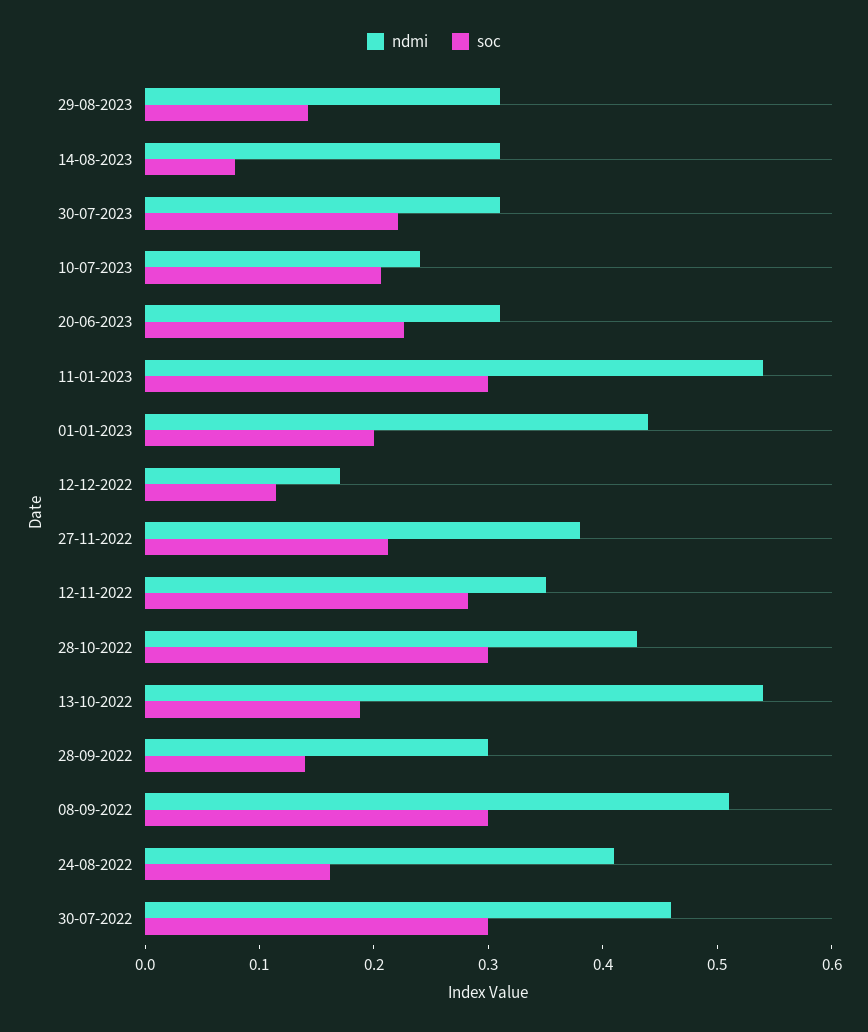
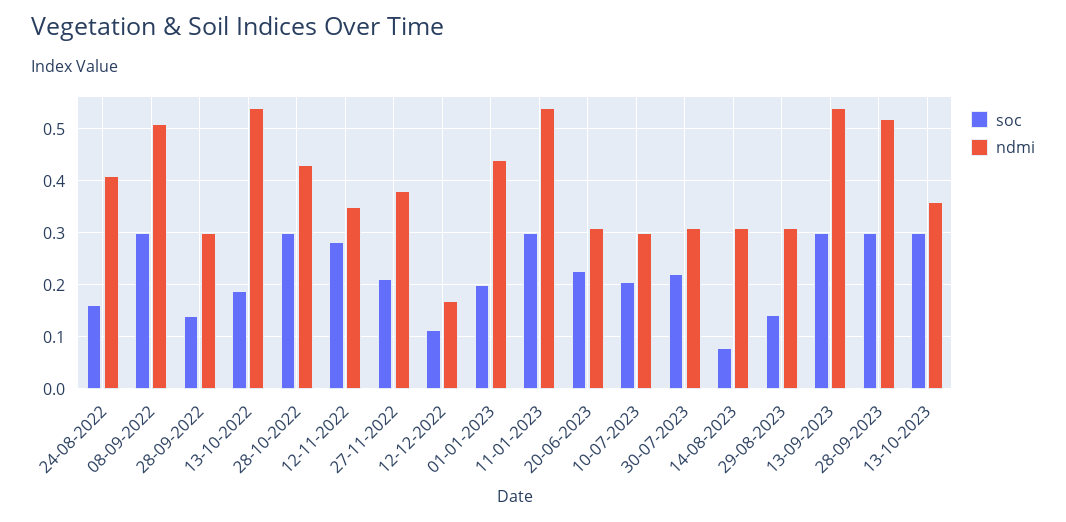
ndmi, 10-07-2023: 0.24 -> 0.3
ndmi, 30-07-2022: 0.46 -> none
soc, 30-07-2022: 0.3 -> none
soc, 13-09-2023: none -> 0.3
ndmi, 13-09-2023: none -> 0.54
soc, 28-09-2023: none -> 0.3
ndmi, 28-09-2023: none -> 0.52
soc, 13-10-2023: none -> 0.3
ndmi, 13-10-2023: none -> 0.36

